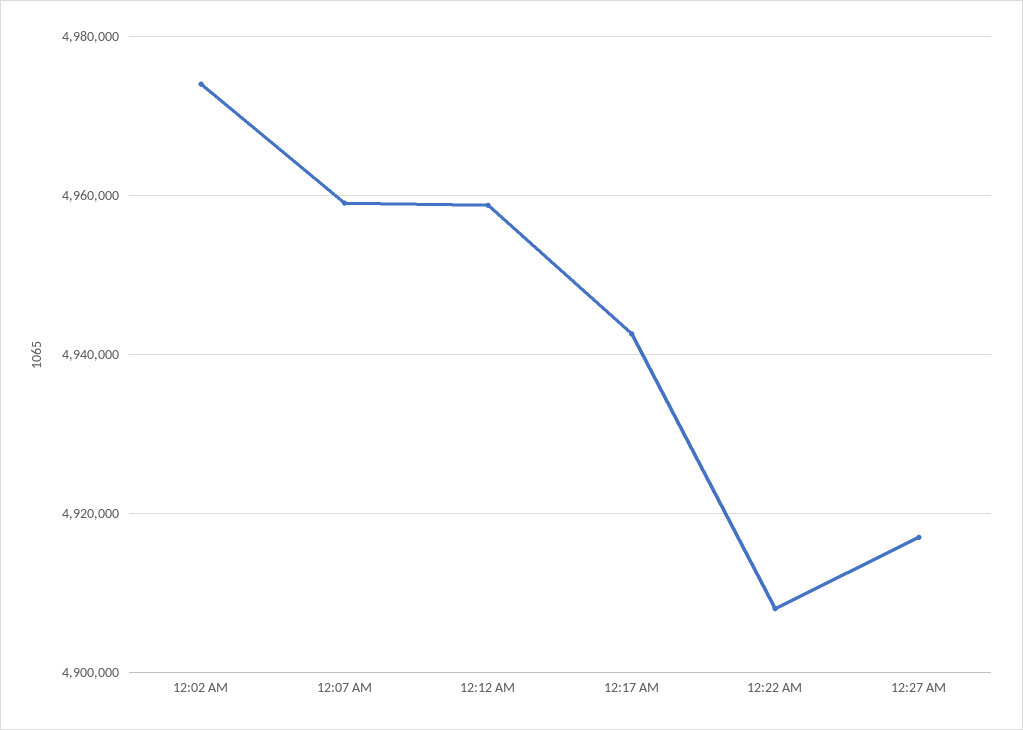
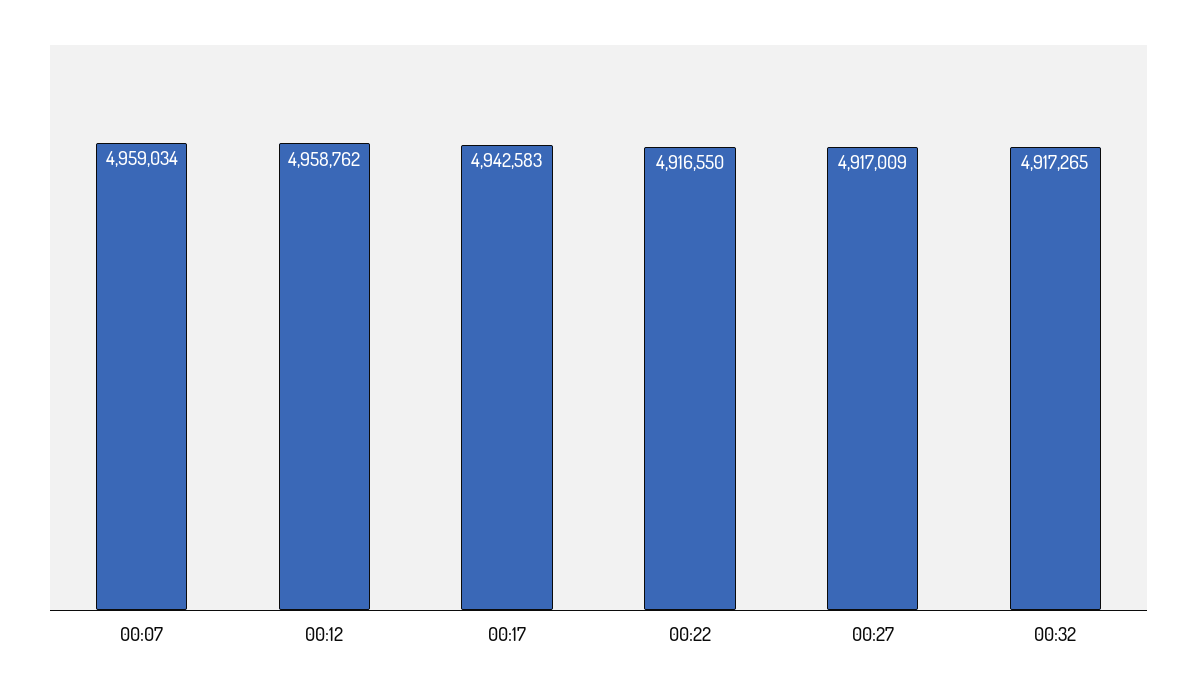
12:02 AM: 4974000 -> none
12:22 AM: 4908000 -> 4916550
00:32: none -> 4917265

